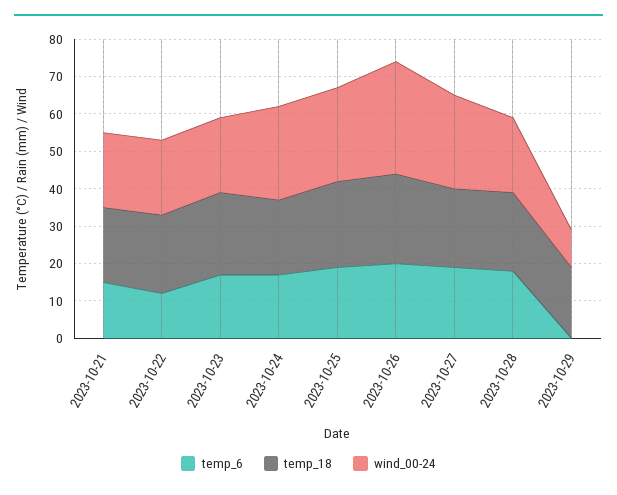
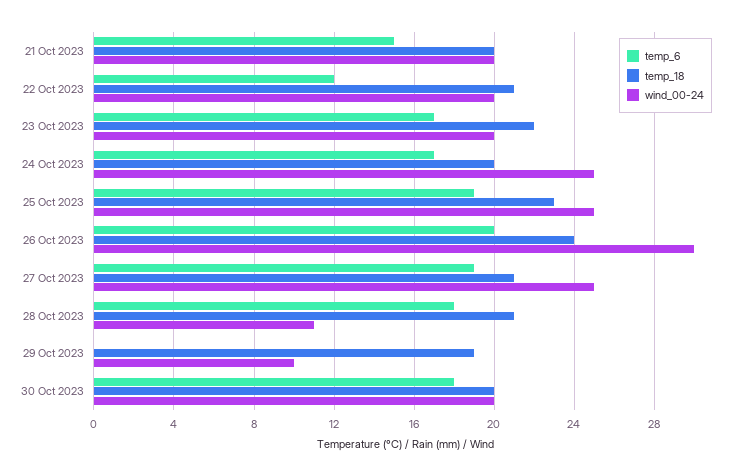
wind_00-24, 2023-10-28: 20 -> 11
temp_6, 30 Oct 2023: none -> 18
temp_18, 30 Oct 2023: none -> 20
wind_00-24, 30 Oct 2023: none -> 20

